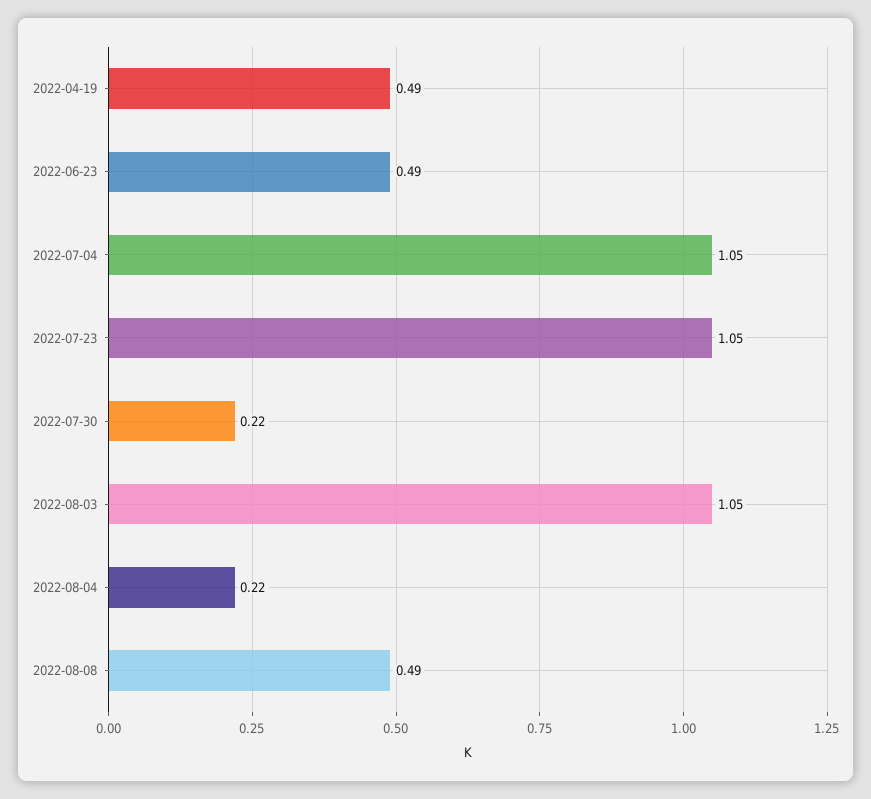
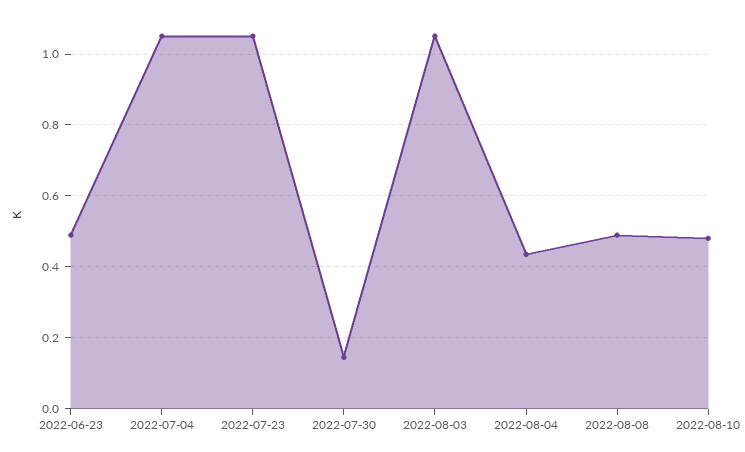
2022-04-19: 0.49 -> none
2022-07-30: 0.22 -> 0.14
2022-08-04: 0.22 -> 0.44
2022-08-10: none -> 0.48

